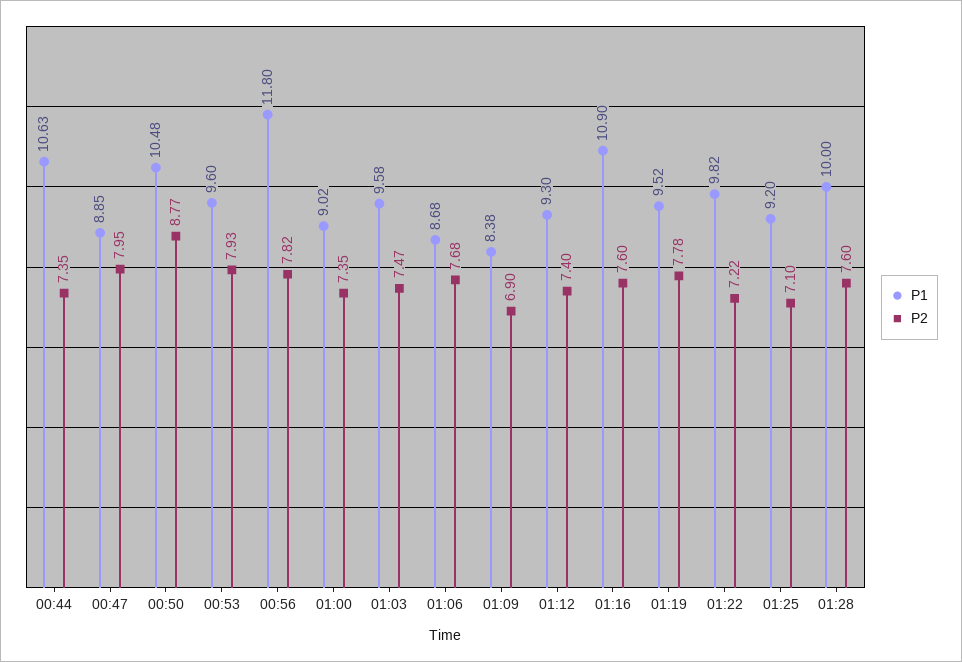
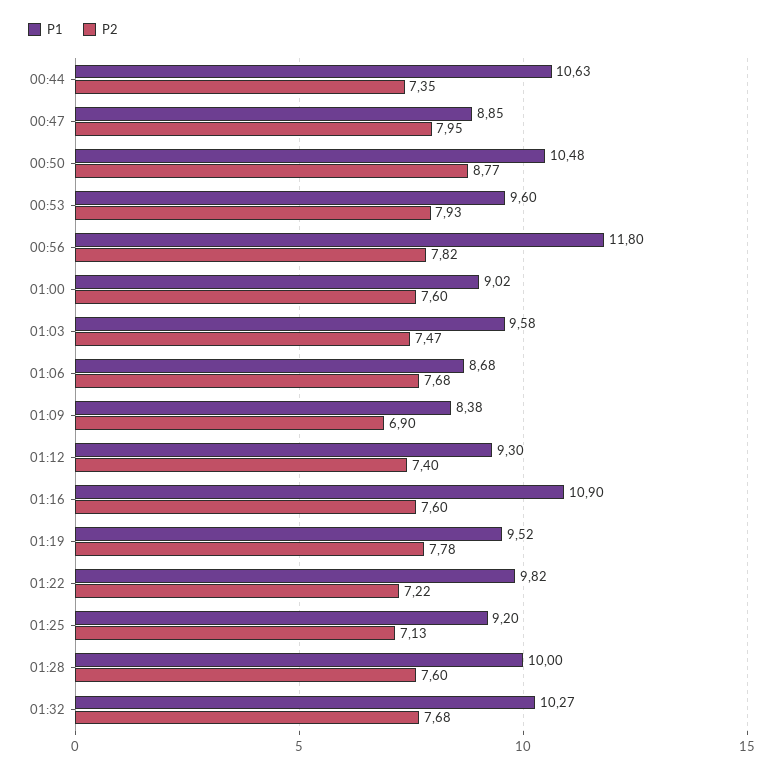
P2, 01:00: 7.35 -> 7.6
P2, 01:25: 7.1 -> 7.13
P1, 01:32: none -> 10.27
P2, 01:32: none -> 7.68

